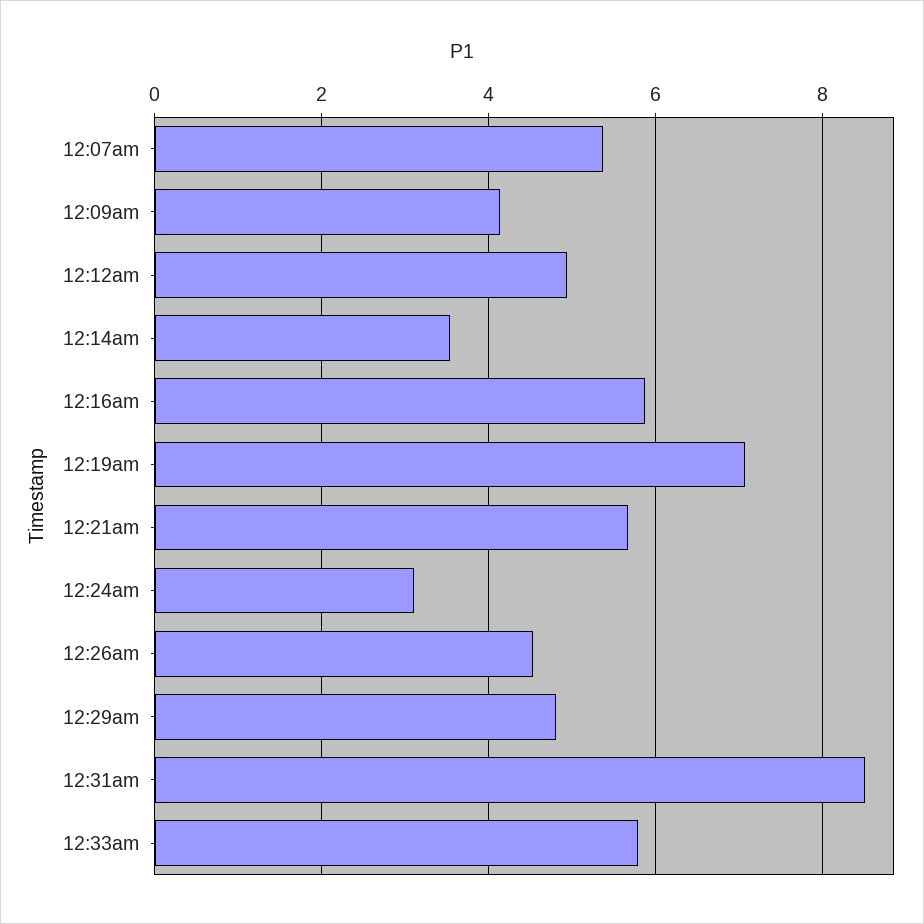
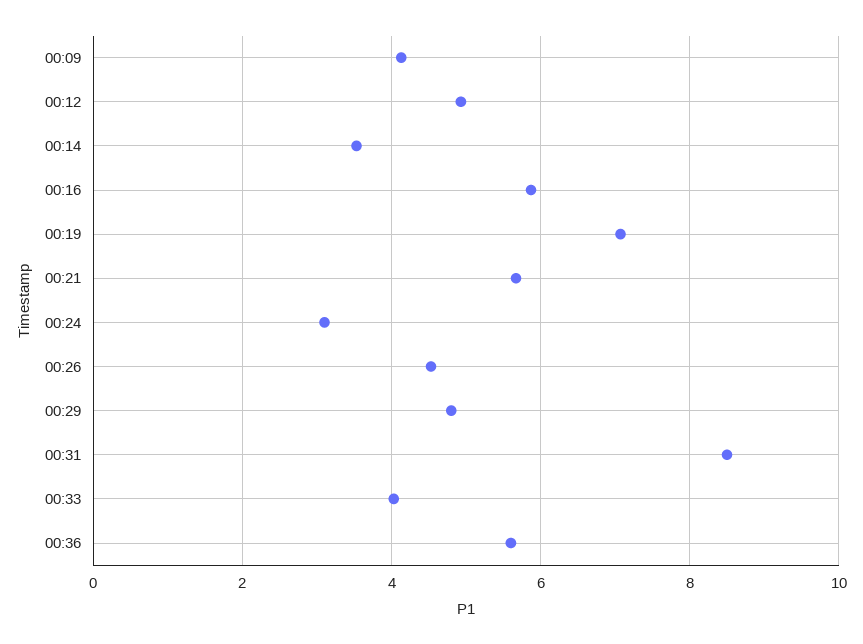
12:07am: 5.4 -> none
12:33am: 5.8 -> 4
00:36: none -> 5.6

